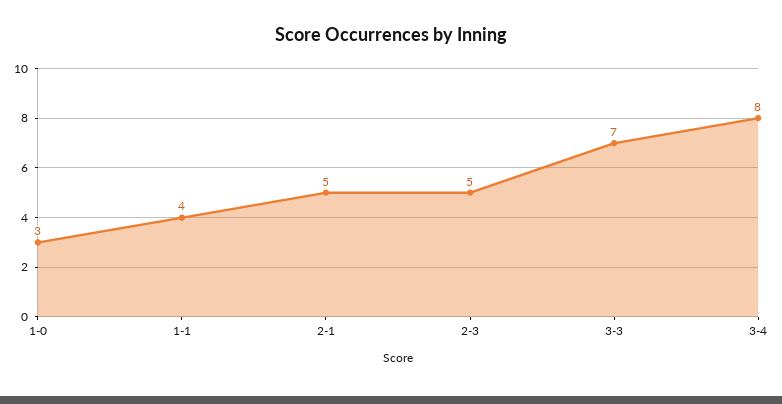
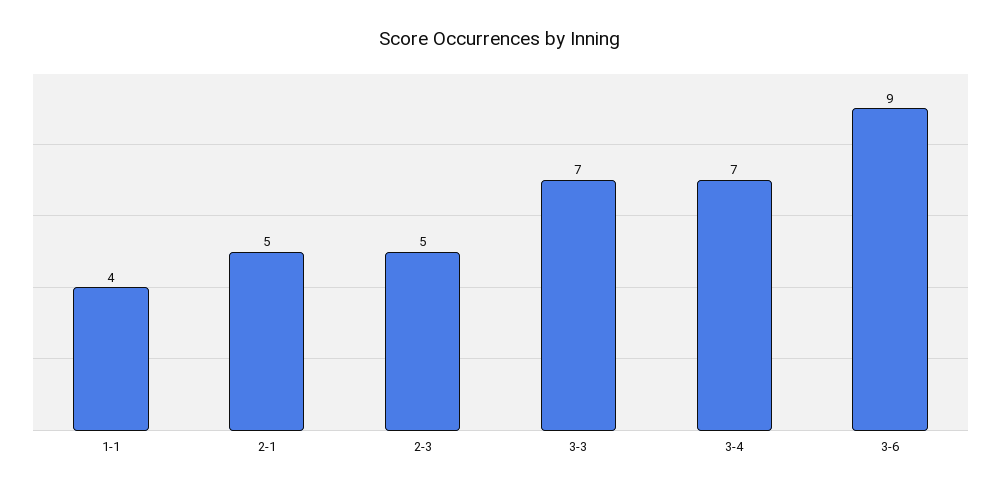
1-0: 3 -> none
3-4: 8 -> 7
3-6: none -> 9

